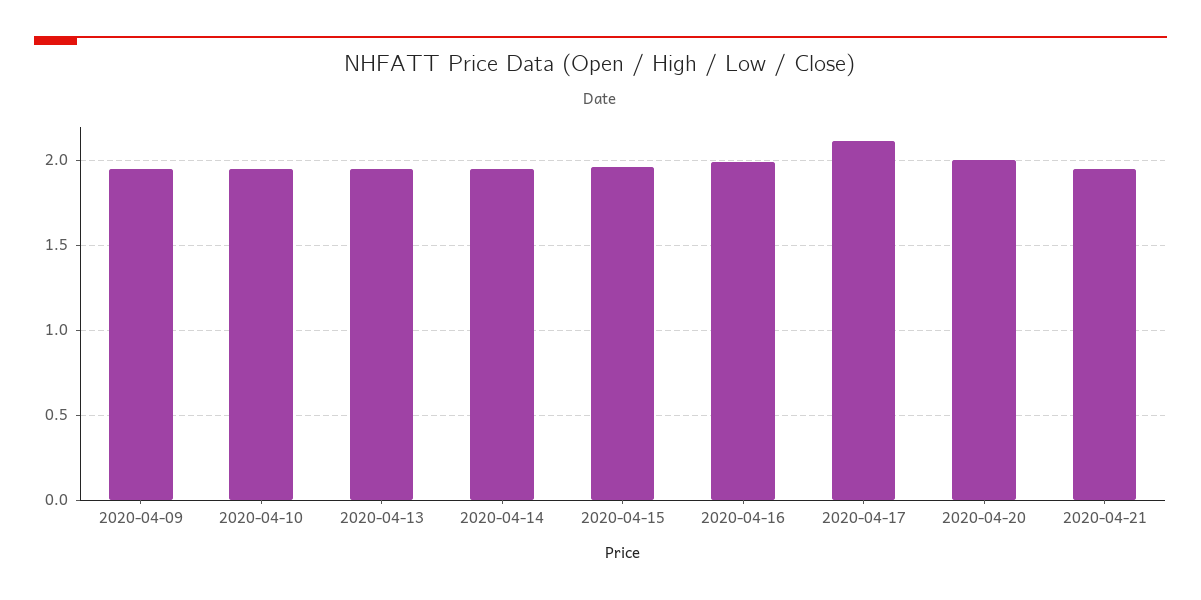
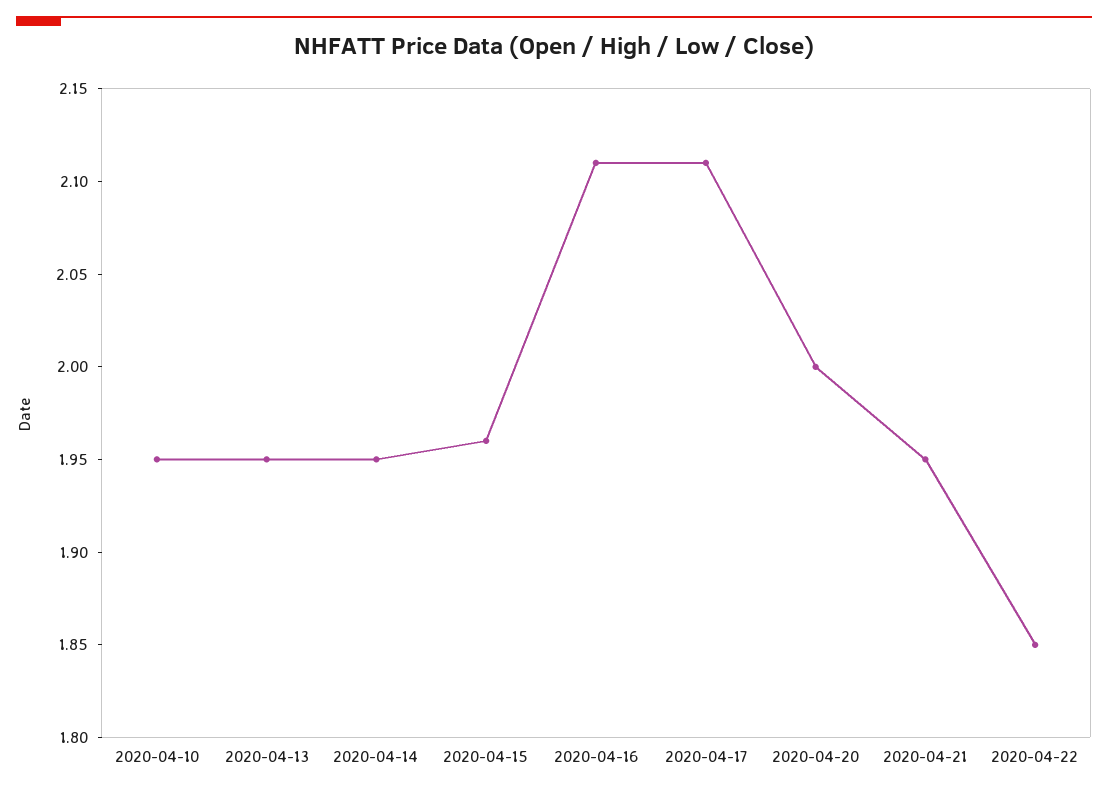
2020-04-09: 1.95 -> none
2020-04-16: 2 -> 2.11
2020-04-22: none -> 1.85

